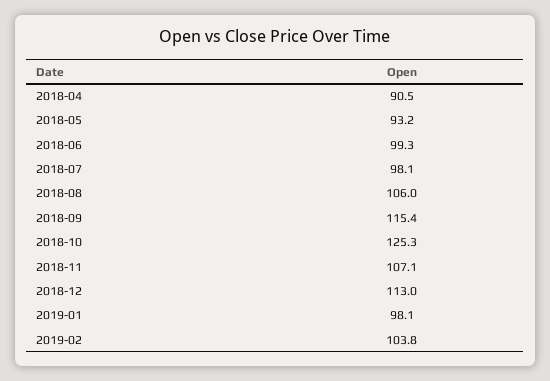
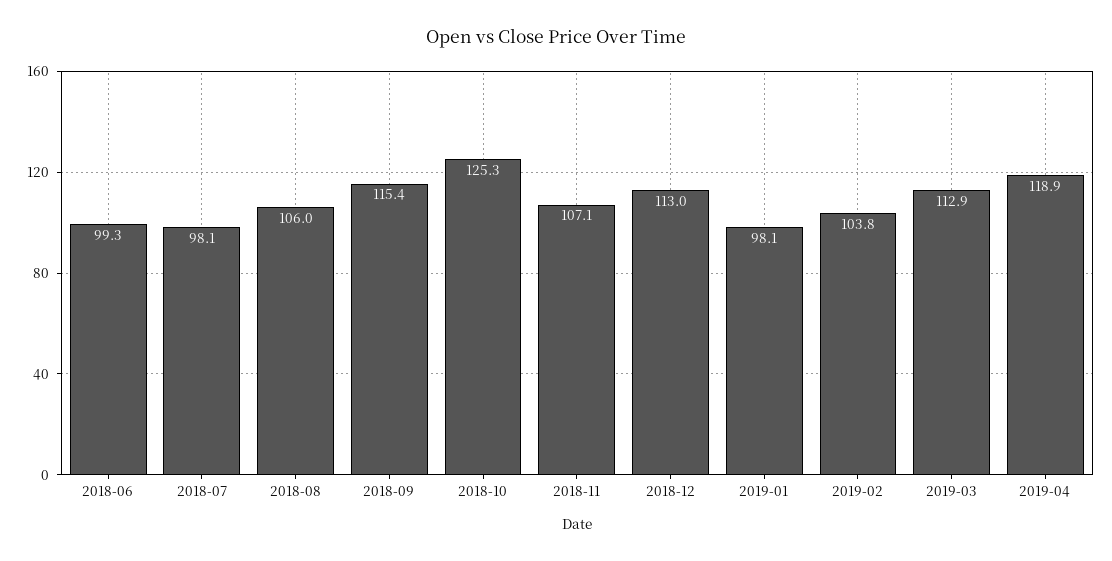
2018-04: 90.5 -> none
2018-05: 93.2 -> none
2019-03: none -> 112.9
2019-04: none -> 118.9

